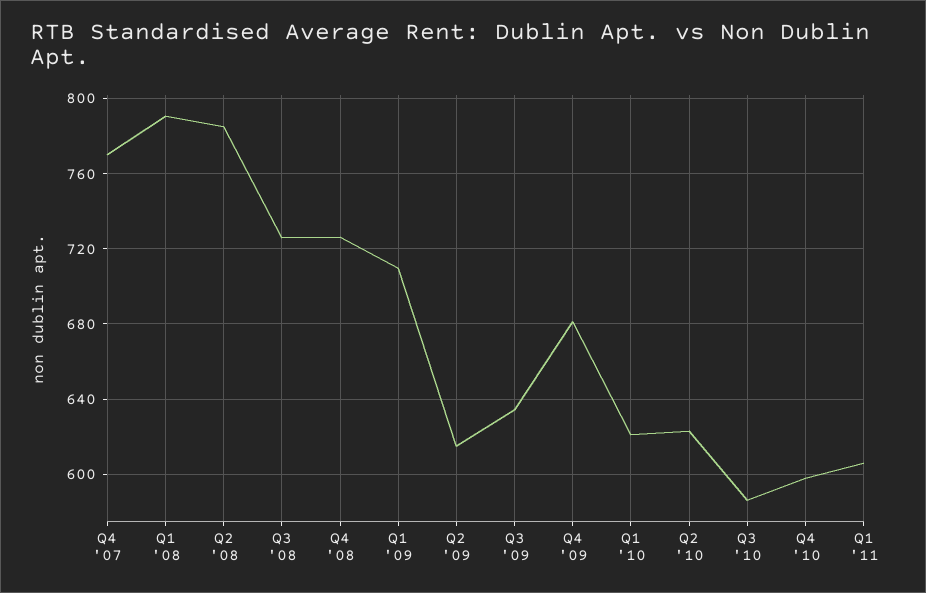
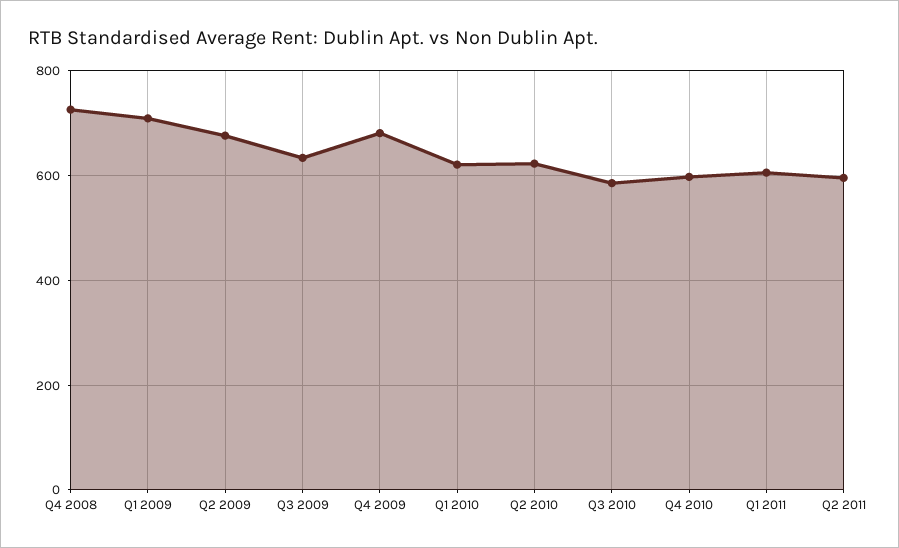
Q4 '07: 770 -> none
Q1 '08: 790 -> none
Q2 '08: 785 -> none
Q3 '08: 725 -> none
Q2 '09: 615 -> 680
Q2 2011: none -> 600

